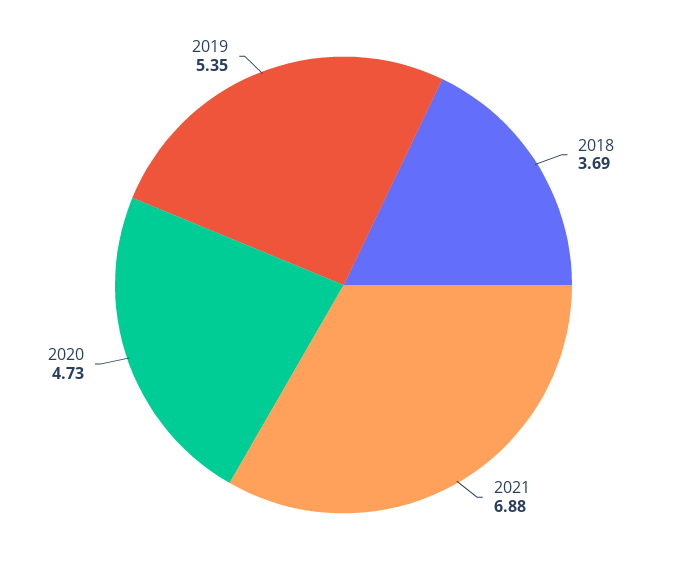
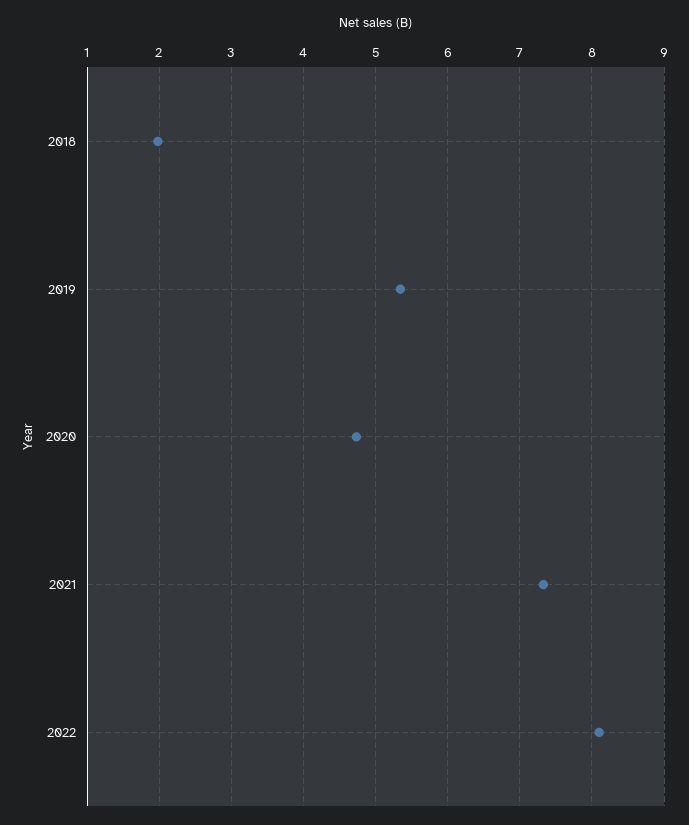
2018: 3.69 -> 2
2021: 6.88 -> 7.3
2022: none -> 8.1

